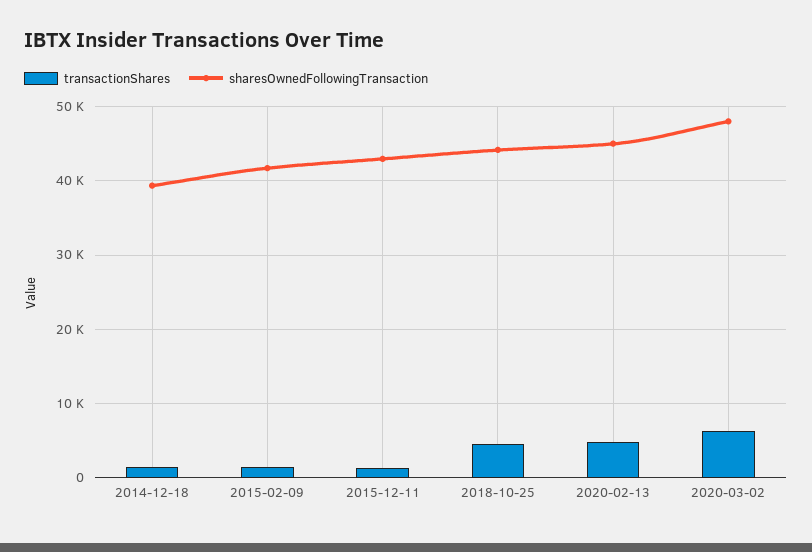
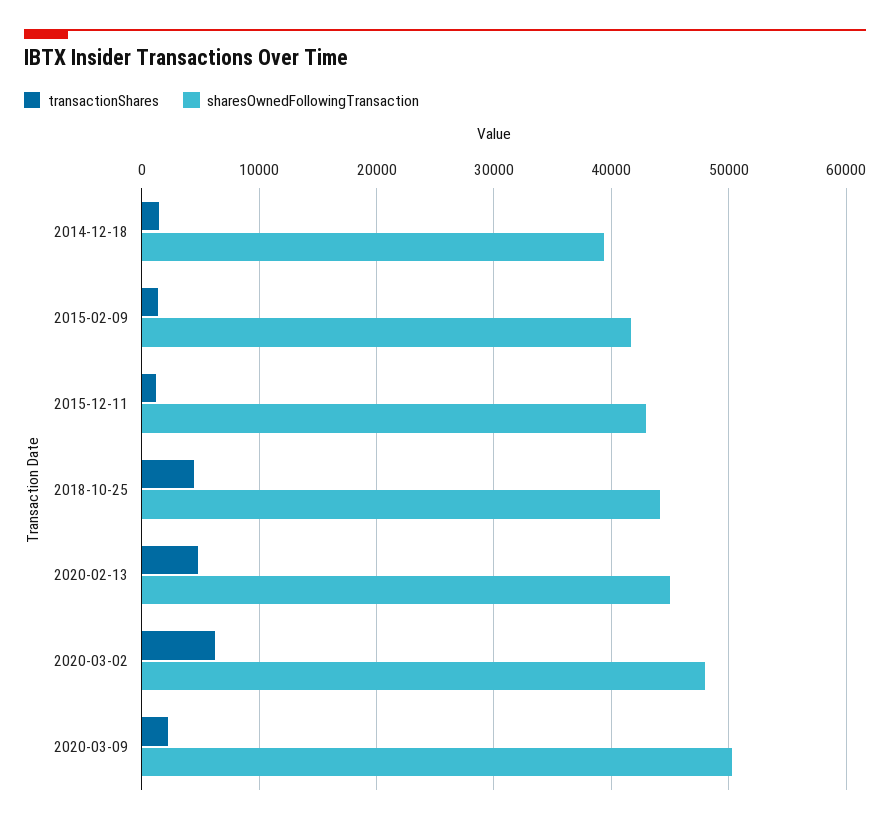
transactionShares, 2020-03-09: none -> 2000
sharesOwnedFollowingTransaction, 2020-03-09: none -> 50000

